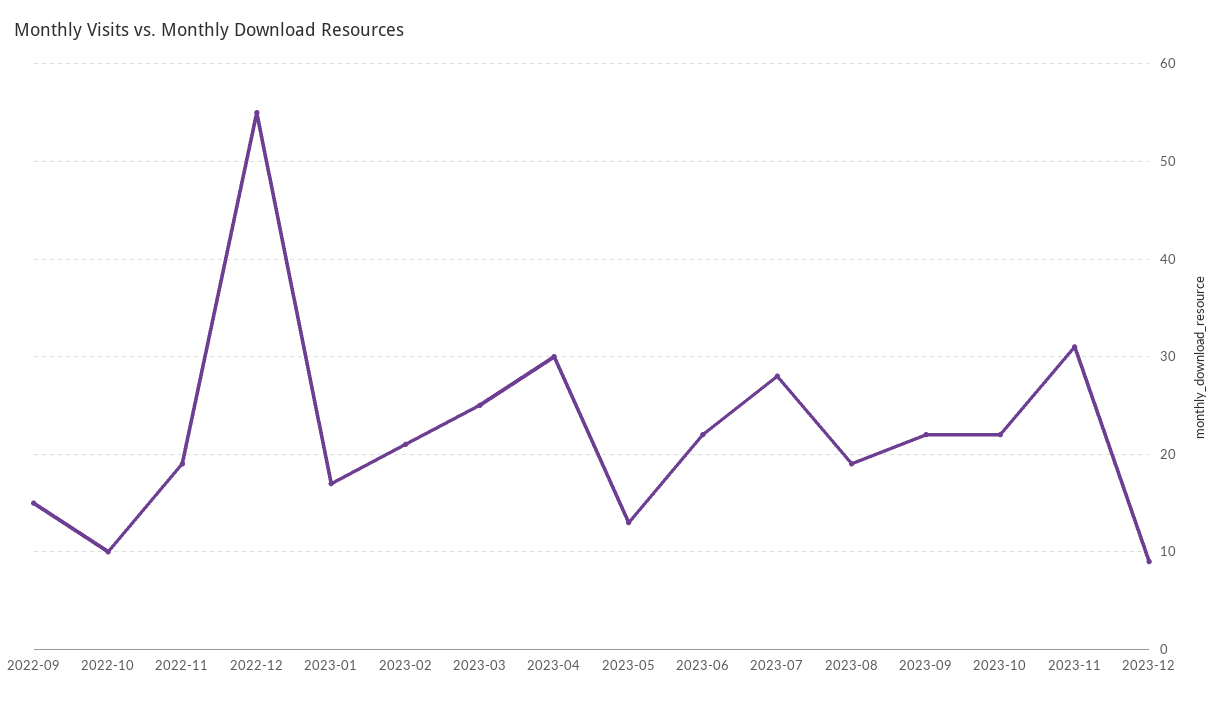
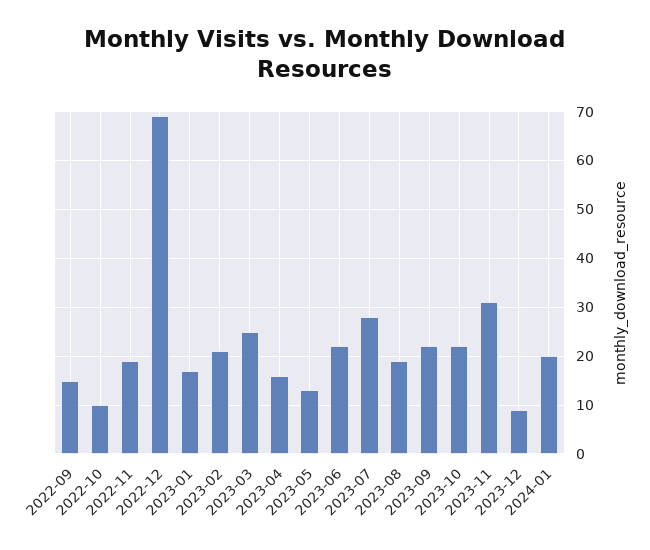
2022-12: 55 -> 70
2023-04: 30 -> 15
2024-01: none -> 20

